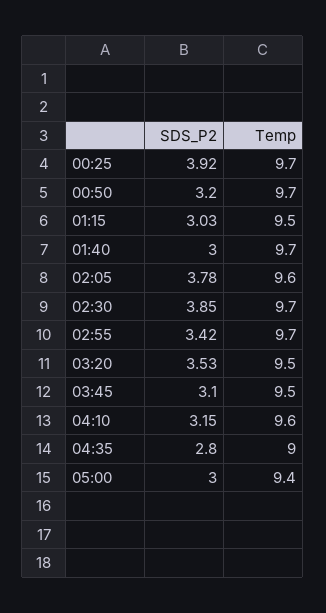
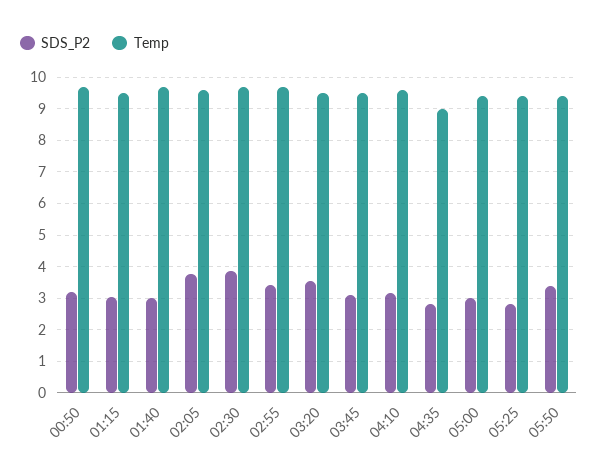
SDS_P2, 00:25: 3.92 -> none
Temp, 00:25: 9.7 -> none
SDS_P2, 05:25: none -> 2.8
Temp, 05:25: none -> 9.4
SDS_P2, 05:50: none -> 3.4
Temp, 05:50: none -> 9.4

